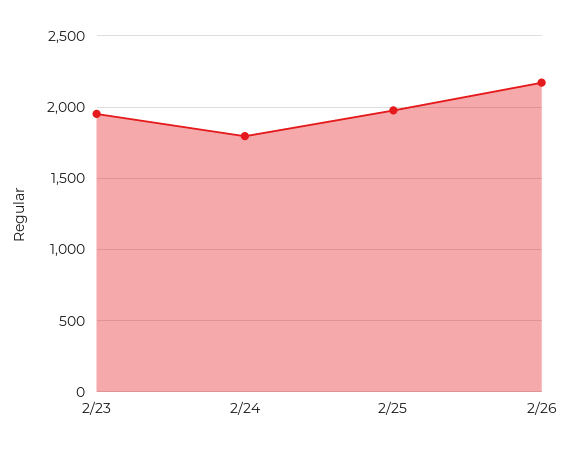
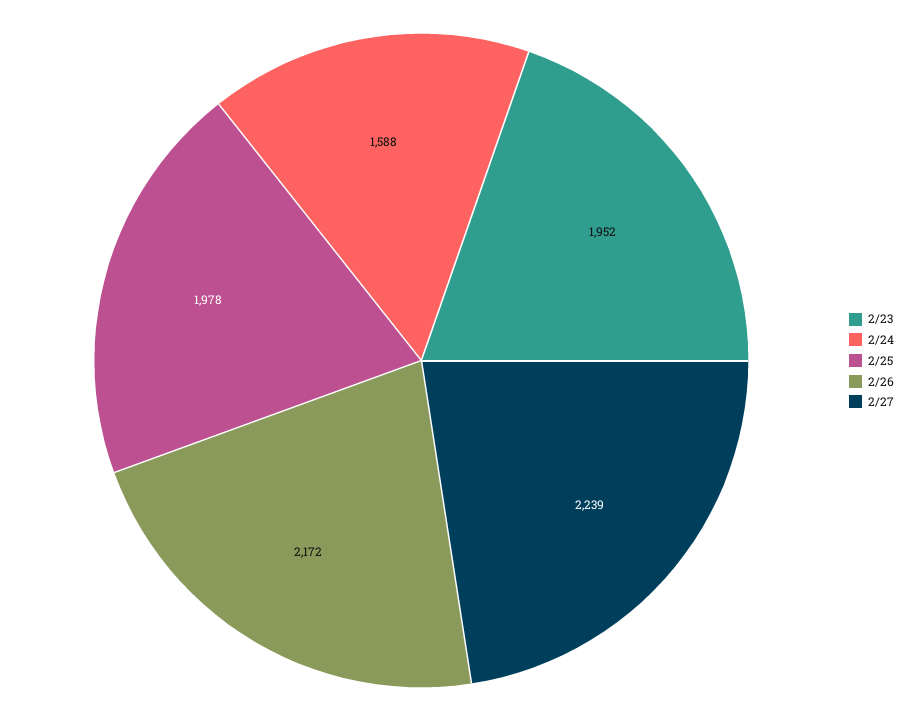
2/24: 1800 -> 1588
2/27: none -> 2239

